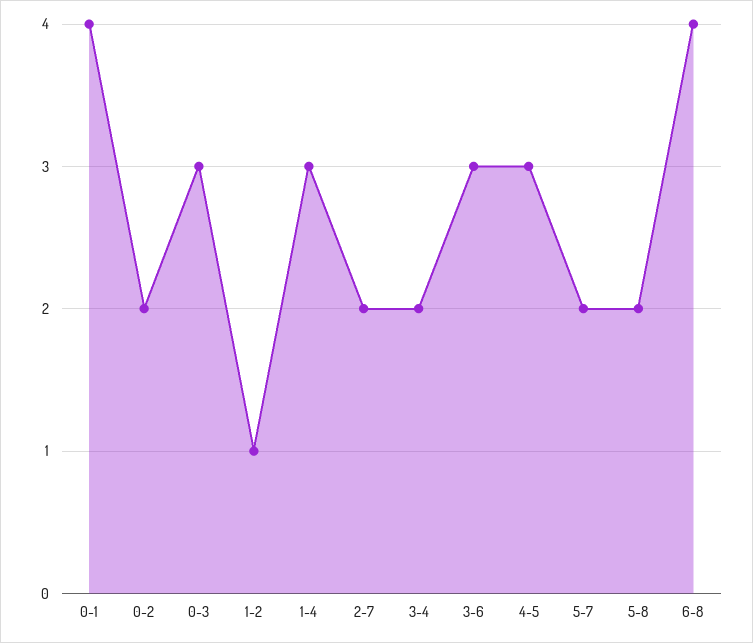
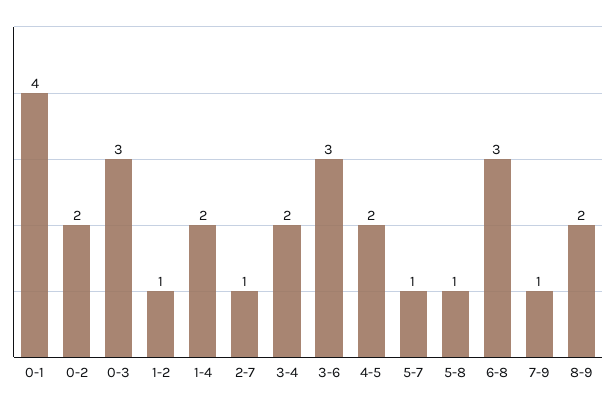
1-4: 3 -> 2
2-7: 2 -> 1
4-5: 3 -> 2
5-7: 2 -> 1
5-8: 2 -> 1
6-8: 4 -> 3
7-9: none -> 1
8-9: none -> 2

